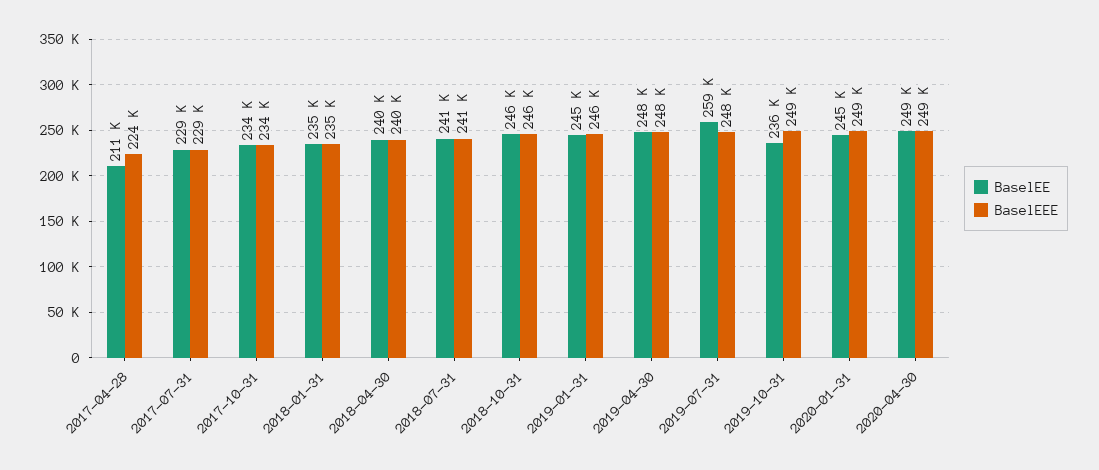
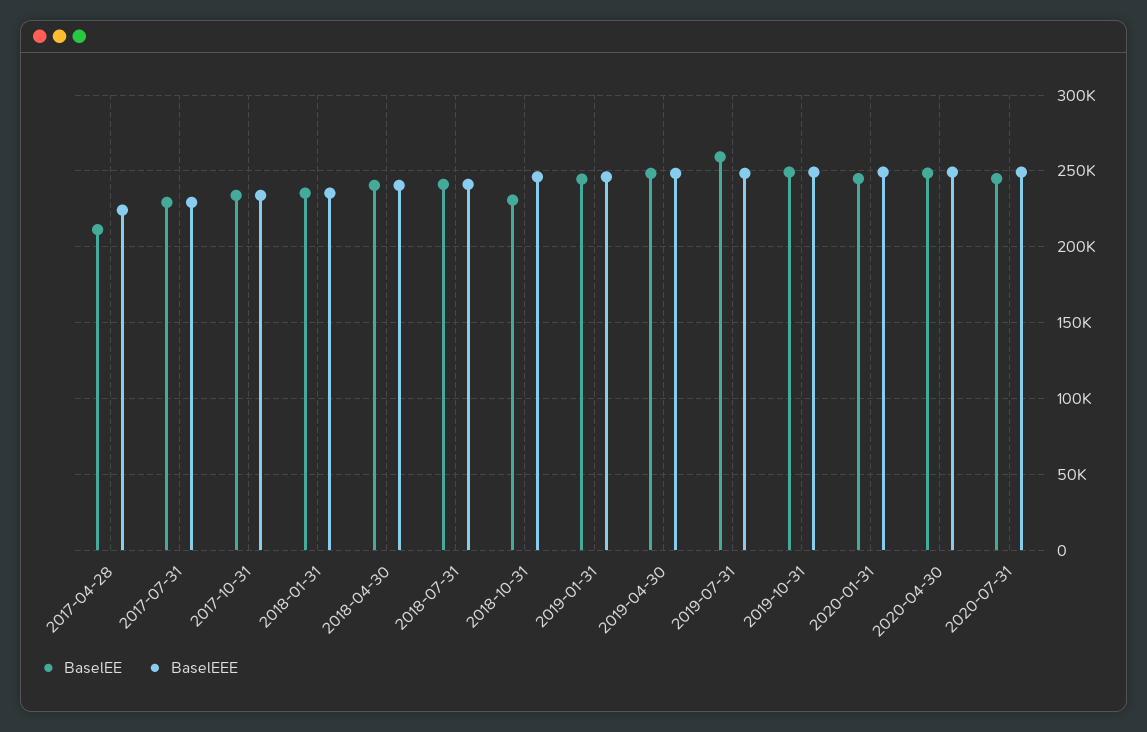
BaselEE, 2018-10-31: 246000 -> 230000
BaselEE, 2019-10-31: 236000 -> 250000
BaselEE, 2020-07-31: none -> 245000
BaselEEE, 2020-07-31: none -> 250000

